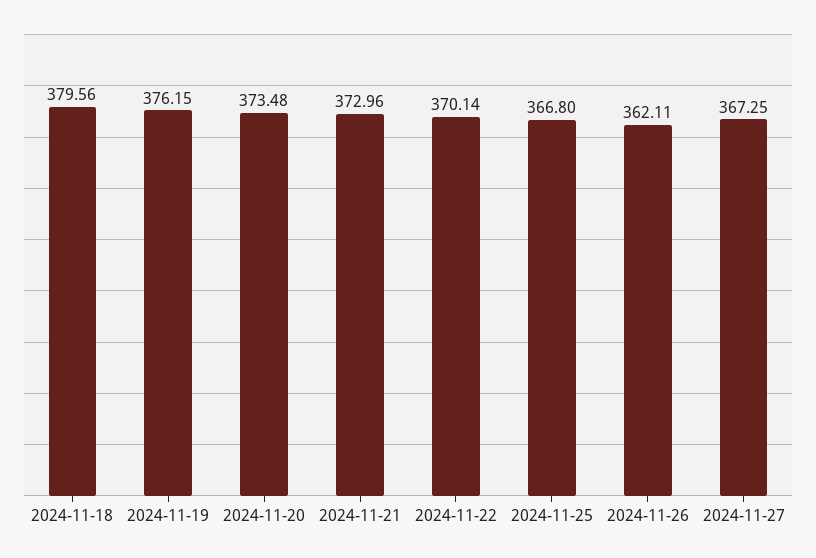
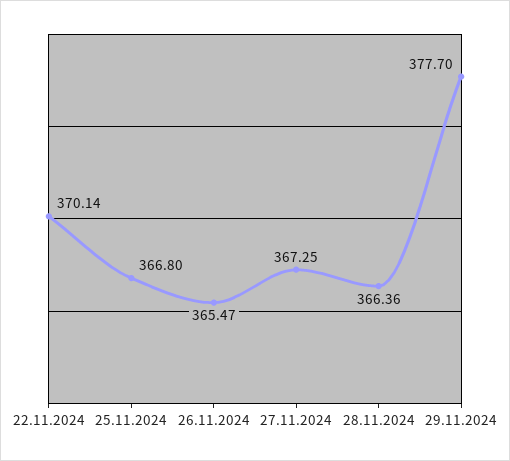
2024-11-18: 379.56 -> none
2024-11-19: 376.15 -> none
2024-11-20: 373.48 -> none
2024-11-21: 372.96 -> none
2024-11-26: 362.11 -> 365.47
28.11.2024: none -> 366.36
29.11.2024: none -> 377.7

